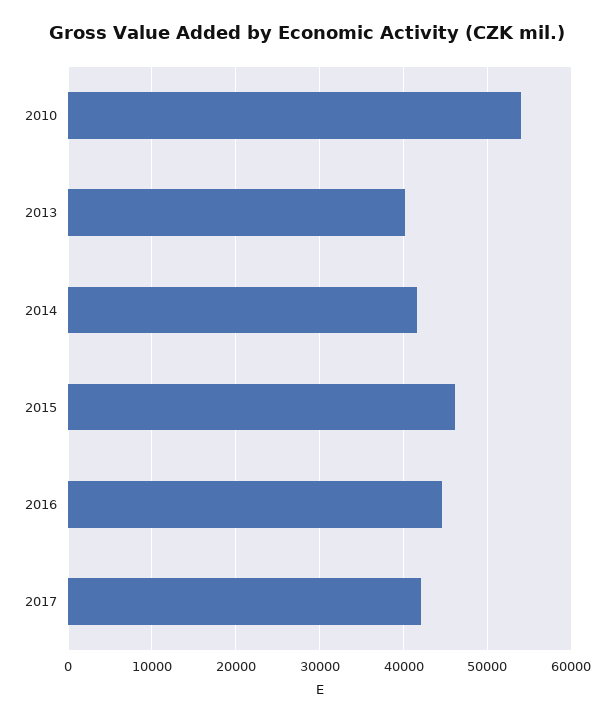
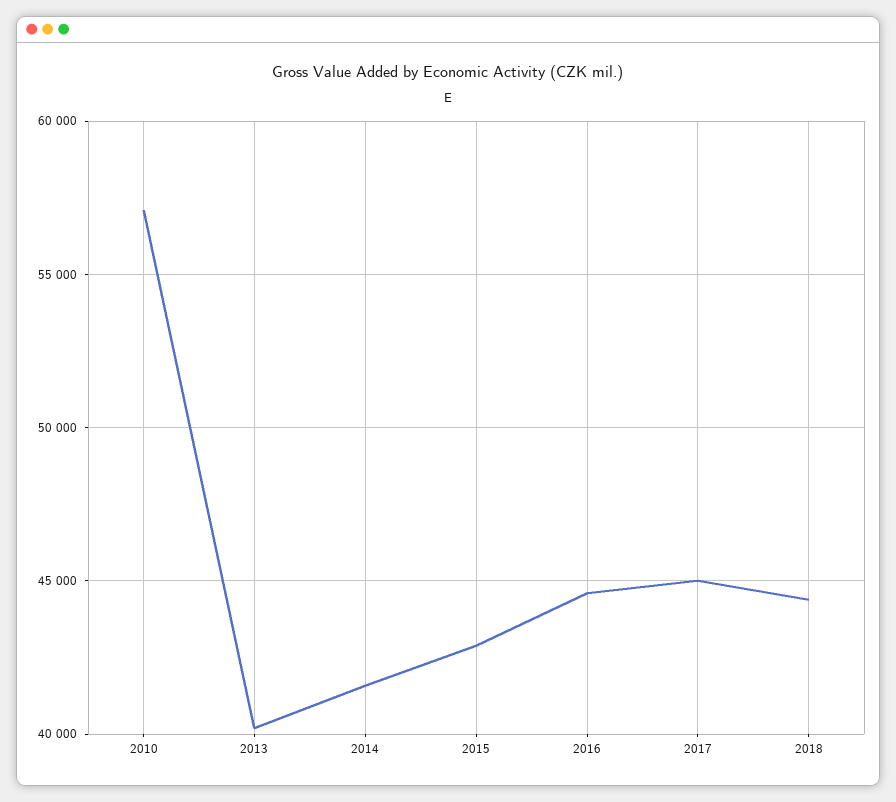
2010: 54000 -> 57000
2015: 46000 -> 43000
2017: 42000 -> 45000
2018: none -> 44500

